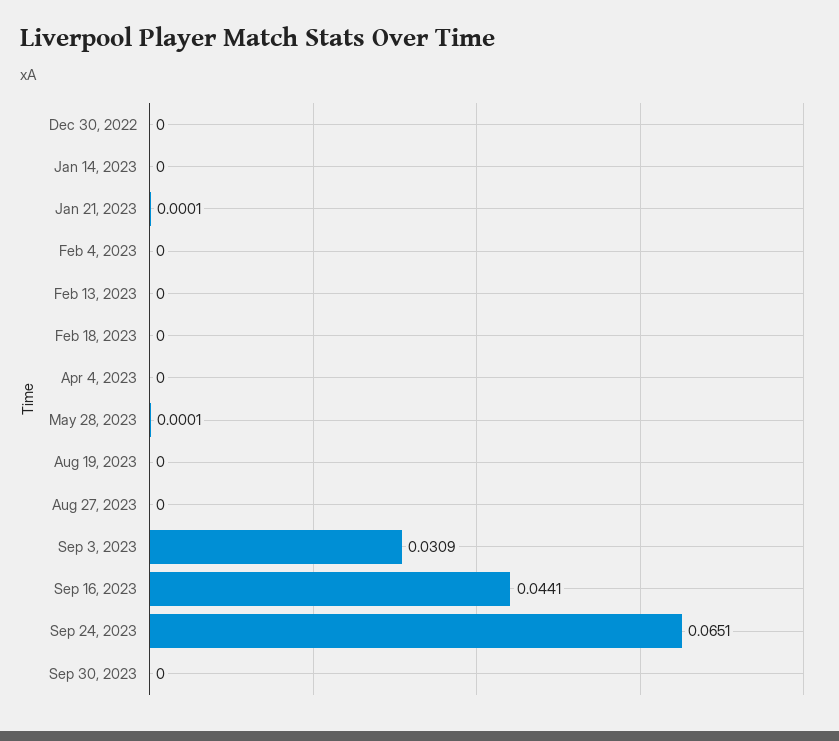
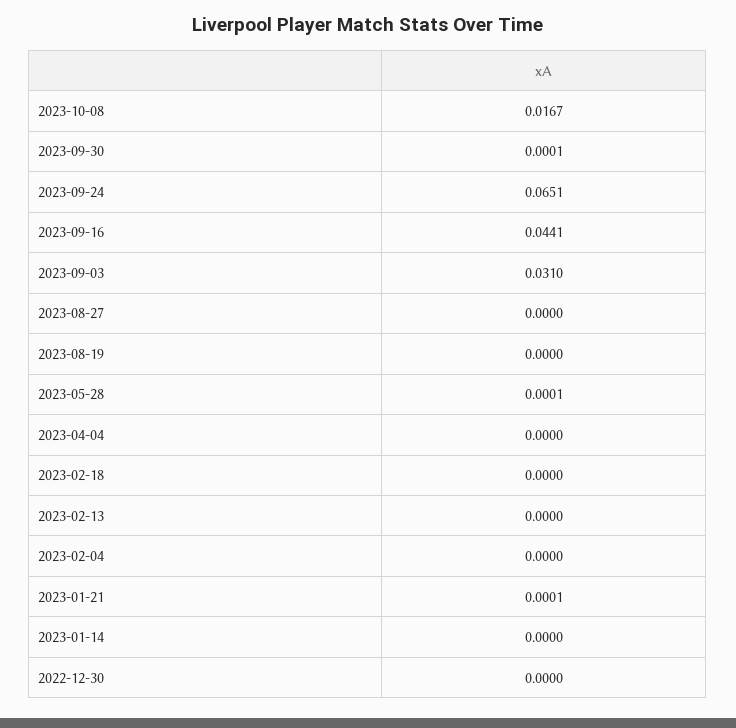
Sep 3, 2023: 0.0309 -> 0.031
Sep 30, 2023: 0 -> 0.0001
2023-10-08: none -> 0.0167

